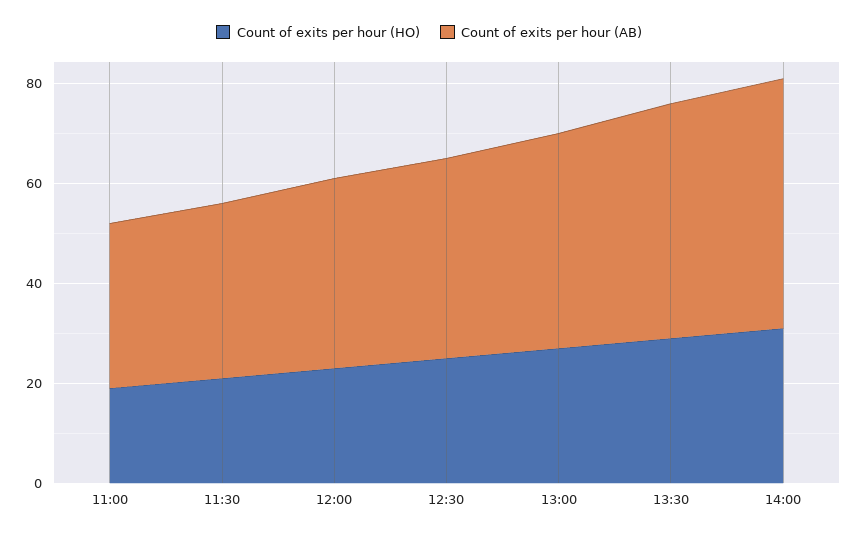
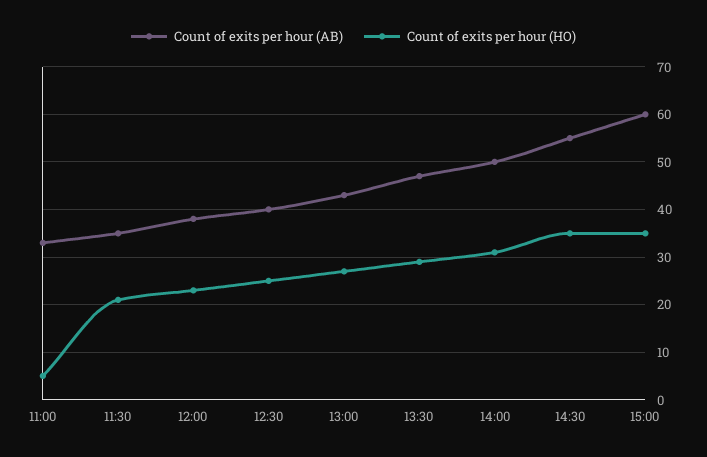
Count of exits per hour (HO), 11:00: 20 -> 5
Count of exits per hour (AB), 14:30: none -> 55
Count of exits per hour (HO), 14:30: none -> 35
Count of exits per hour (AB), 15:00: none -> 60
Count of exits per hour (HO), 15:00: none -> 35

